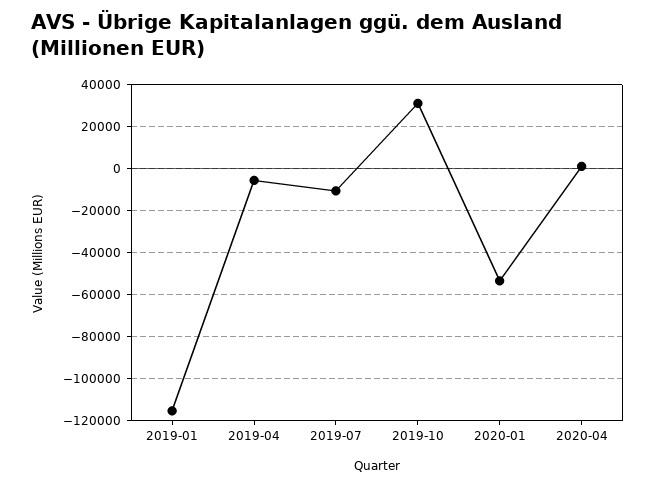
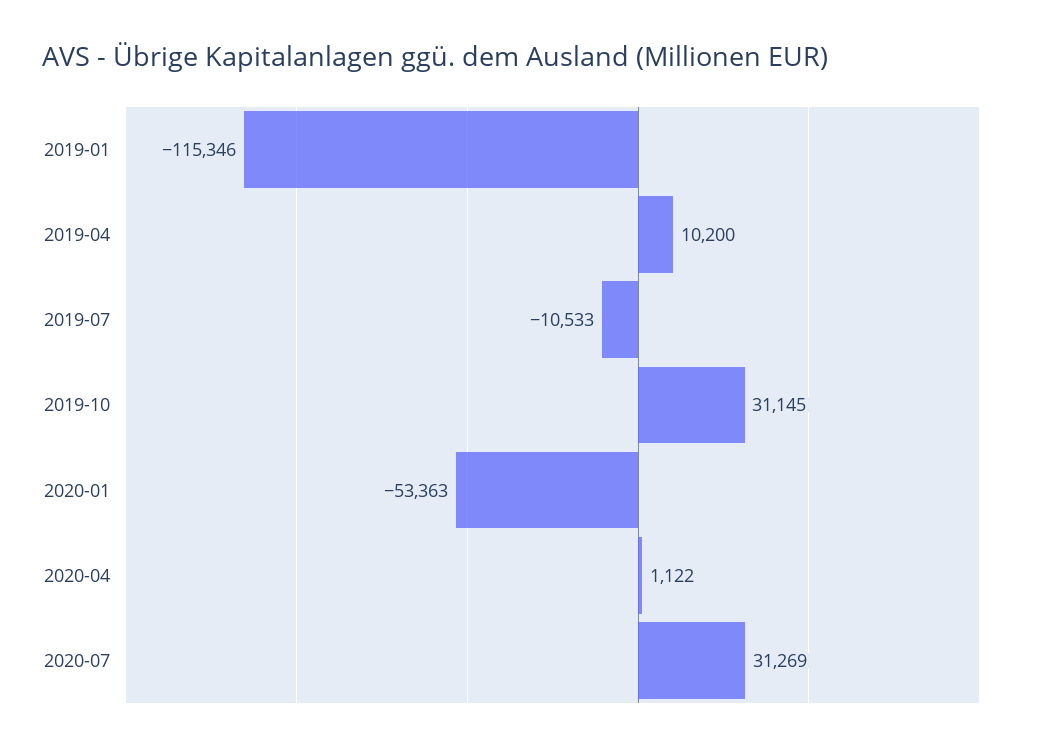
2019-04: -5000 -> 10200
2020-07: none -> 31269

